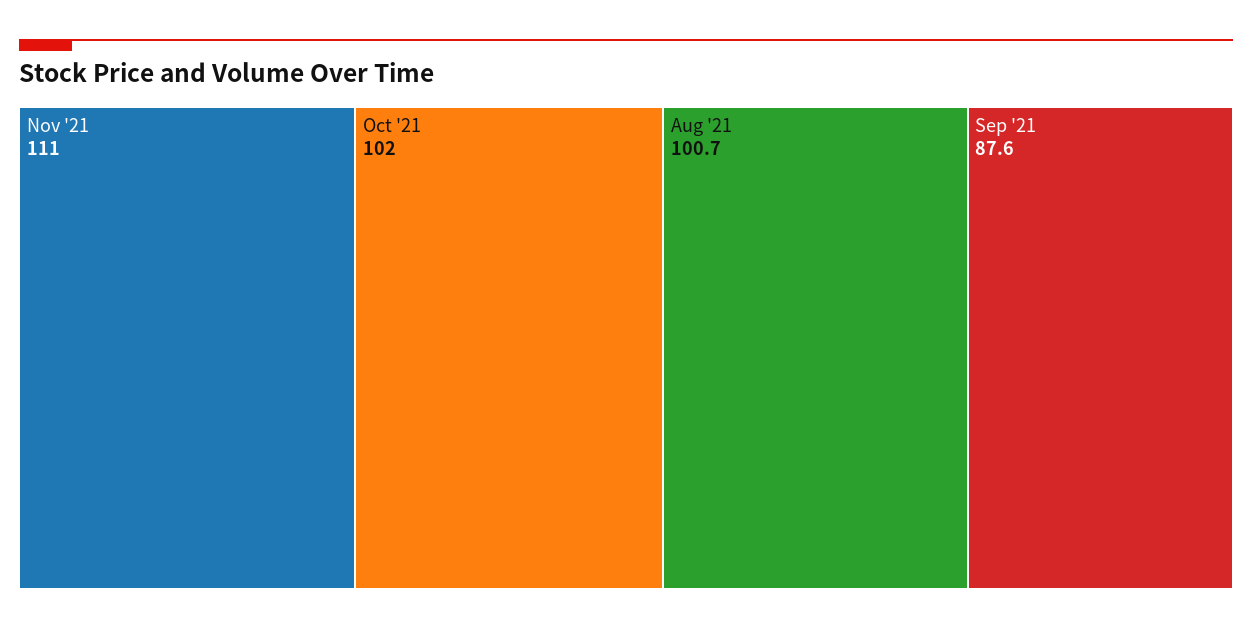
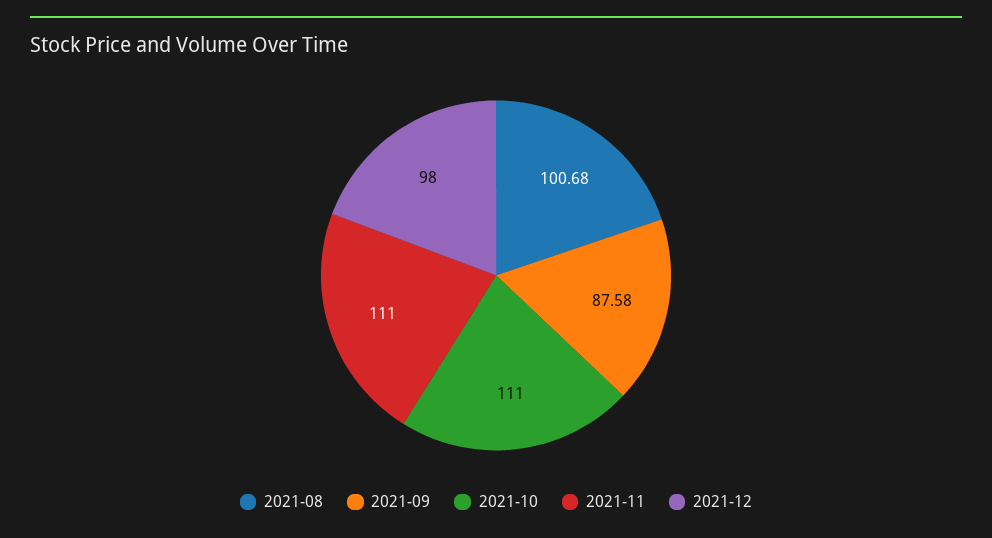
Oct '21: 102 -> 111
2021-12: none -> 98

